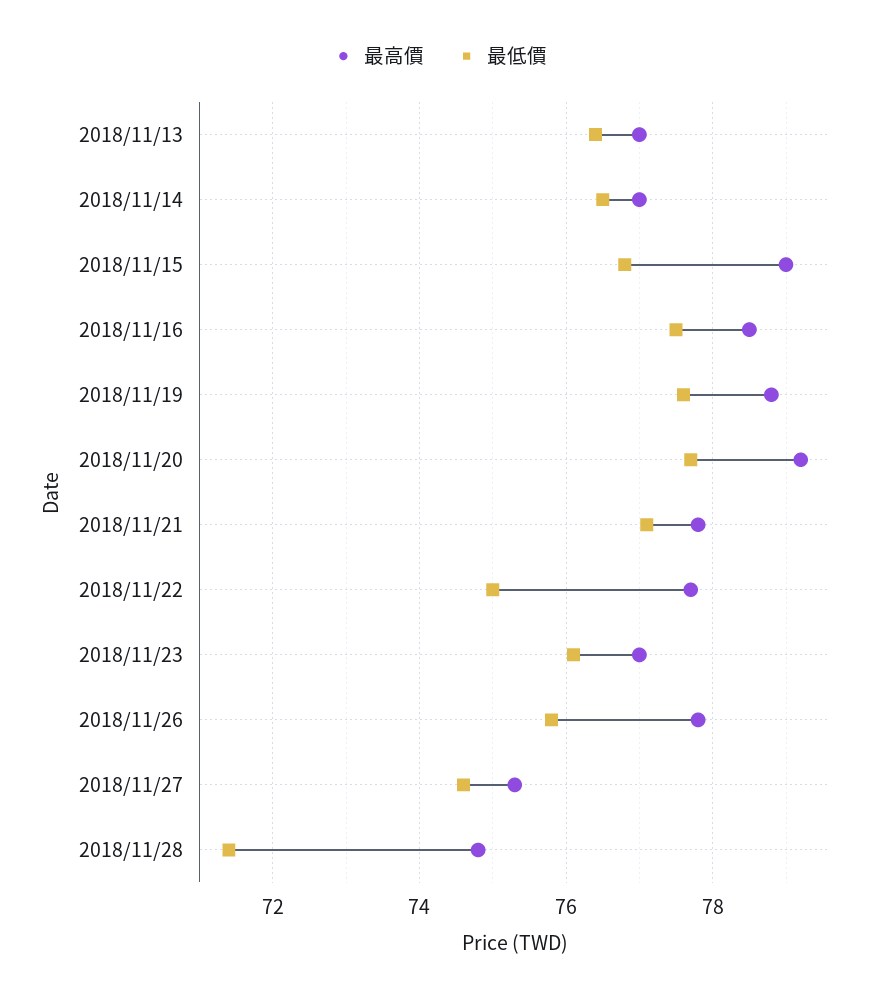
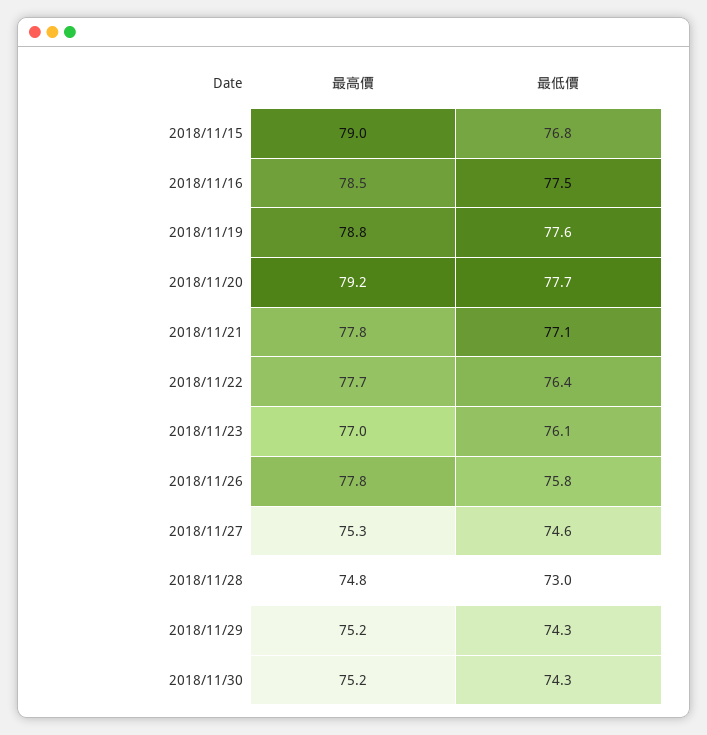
最高價, 2018/11/13: 77 -> none
最低價, 2018/11/13: 76.5 -> none
最高價, 2018/11/14: 77 -> none
最低價, 2018/11/14: 76.5 -> none
最低價, 2018/11/22: 75 -> 76.4
最低價, 2018/11/28: 71.5 -> 73
最高價, 2018/11/29: none -> 75.2
最低價, 2018/11/29: none -> 74.3
最高價, 2018/11/30: none -> 75.2
最低價, 2018/11/30: none -> 74.3

